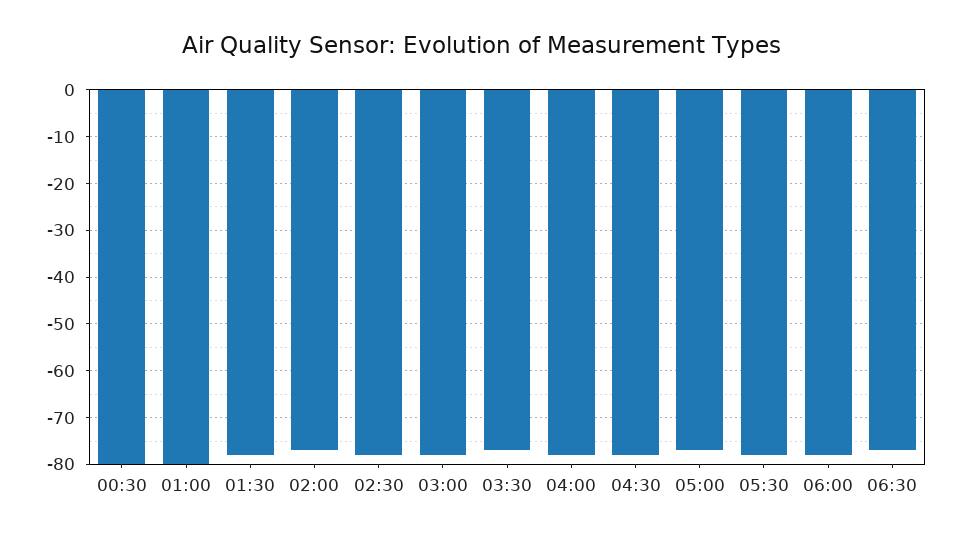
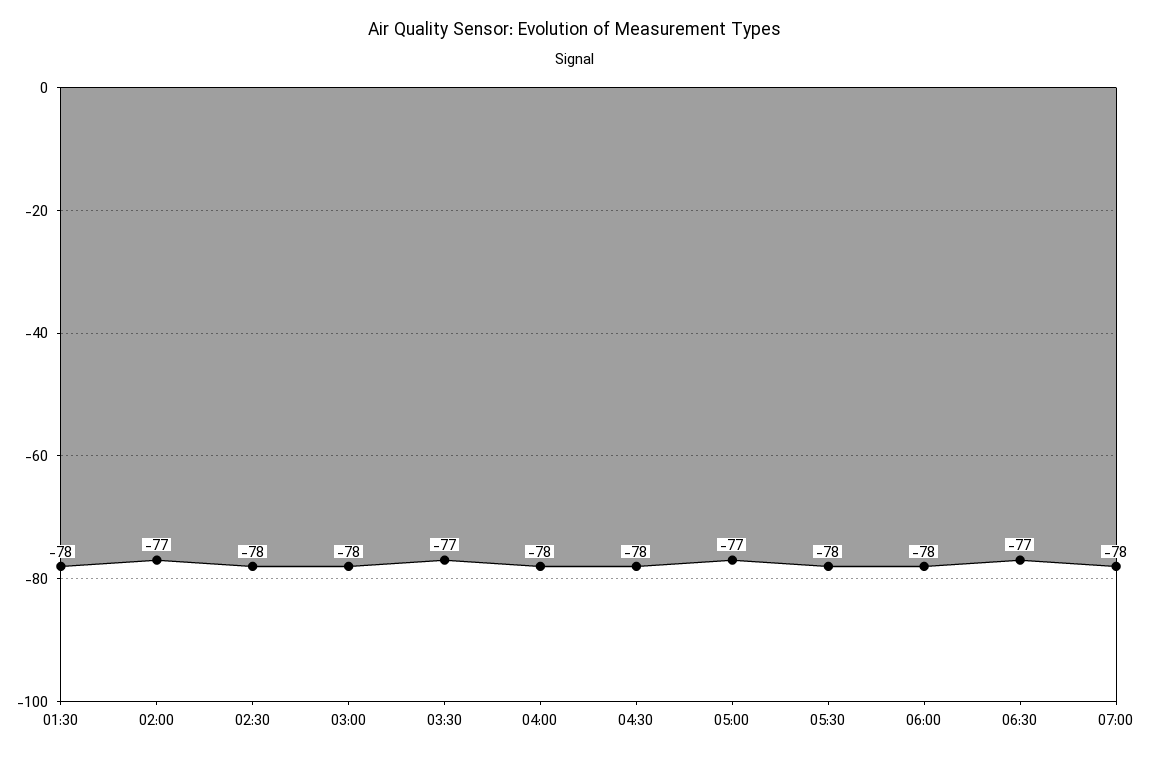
00:30: -80 -> none
01:00: -80 -> none
07:00: none -> -78

